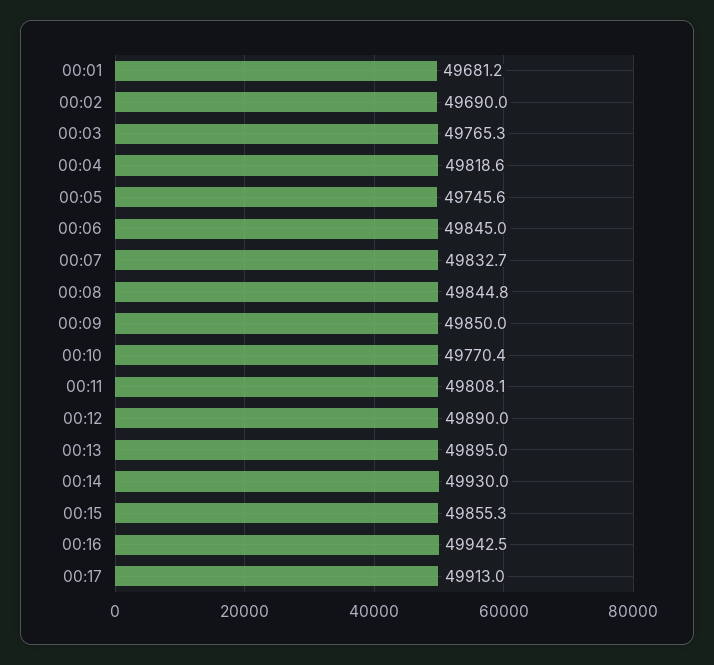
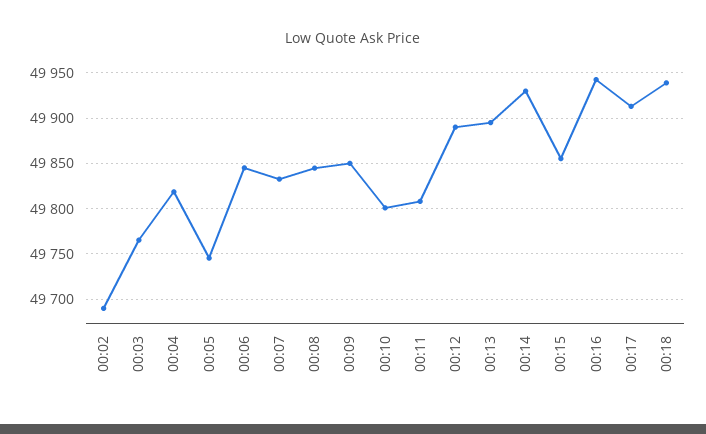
00:01: 49681.2 -> none
00:10: 49770.4 -> 49800
00:18: none -> 49940

